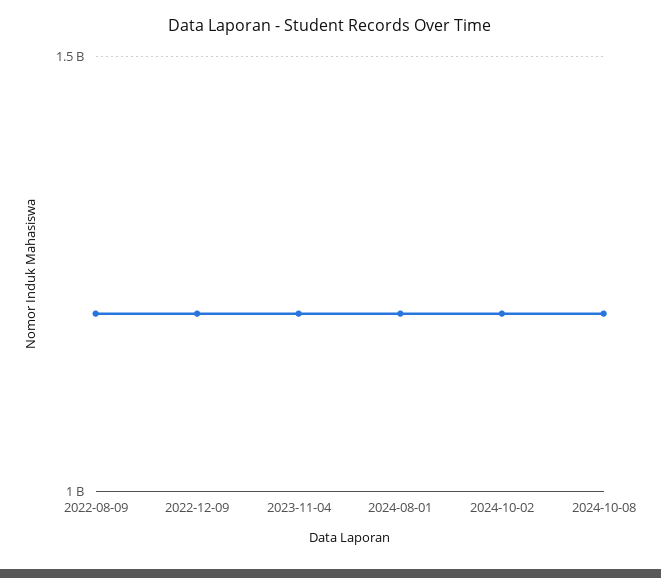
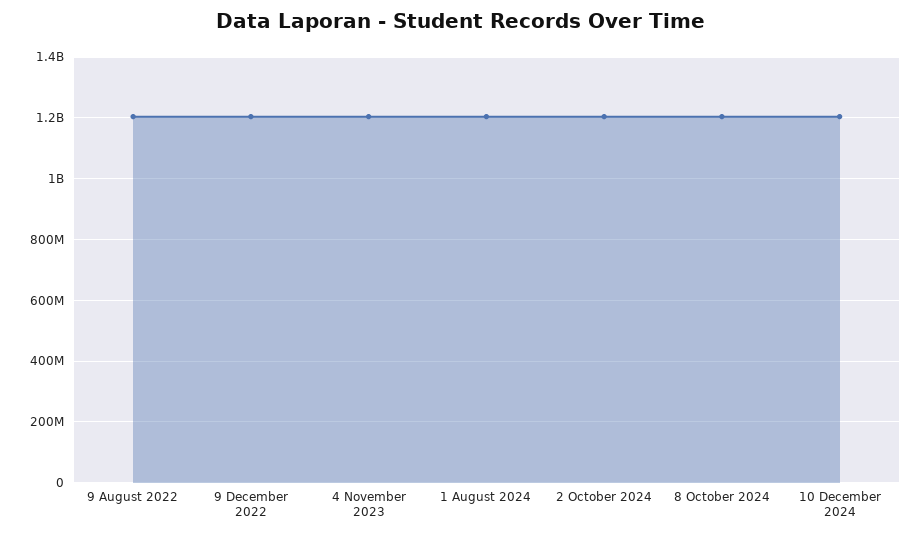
10 December 2024: none -> 1200000000

